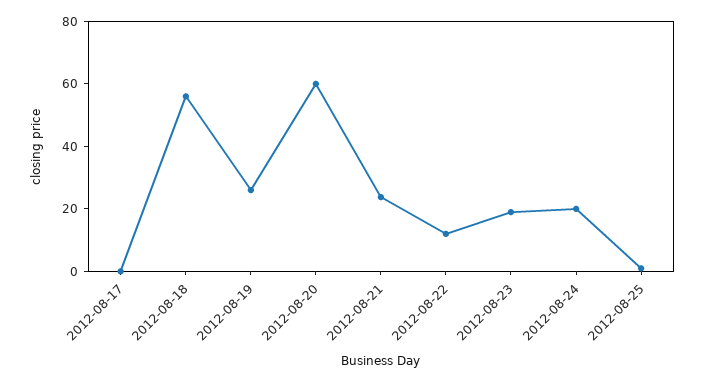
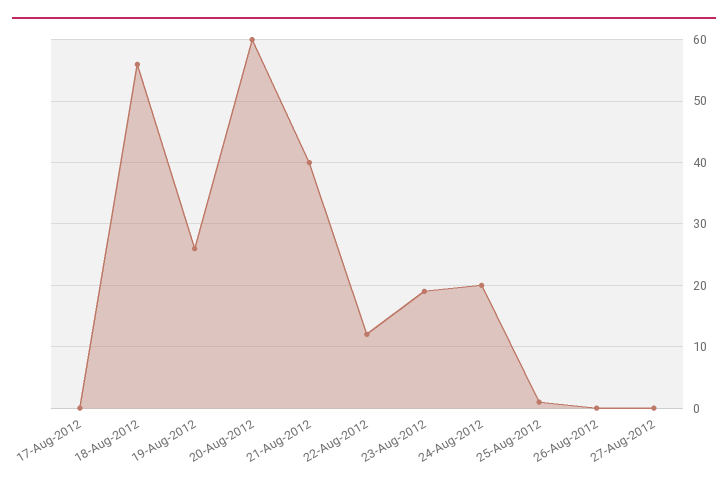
2012-08-21: 25 -> 40
26-Aug-2012: none -> 0
27-Aug-2012: none -> 0

